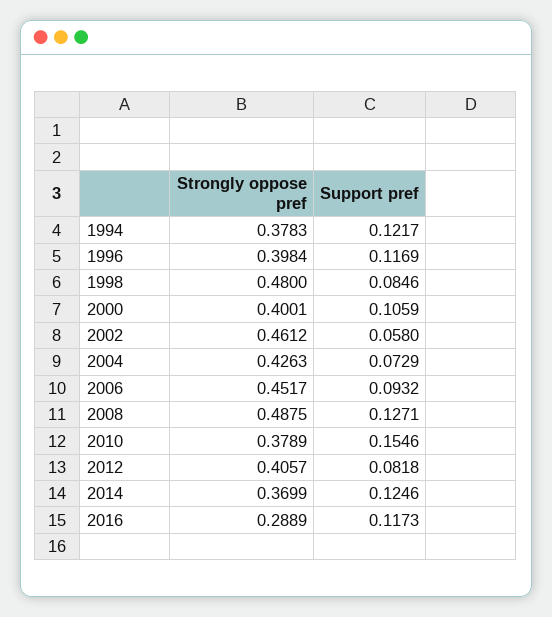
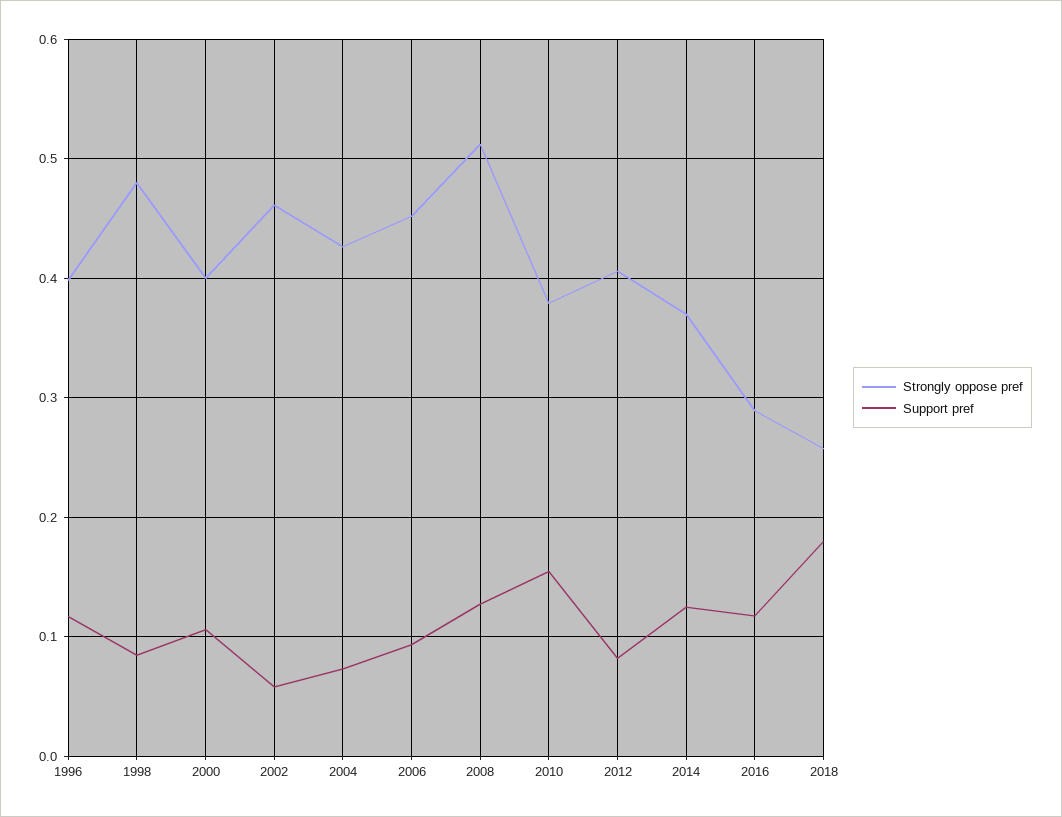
Strongly oppose pref, 1994: 0.3783 -> none
Support pref, 1994: 0.1217 -> none
Strongly oppose pref, 2008: 0.4875 -> 0.51
Strongly oppose pref, 2018: none -> 0.26
Support pref, 2018: none -> 0.18

